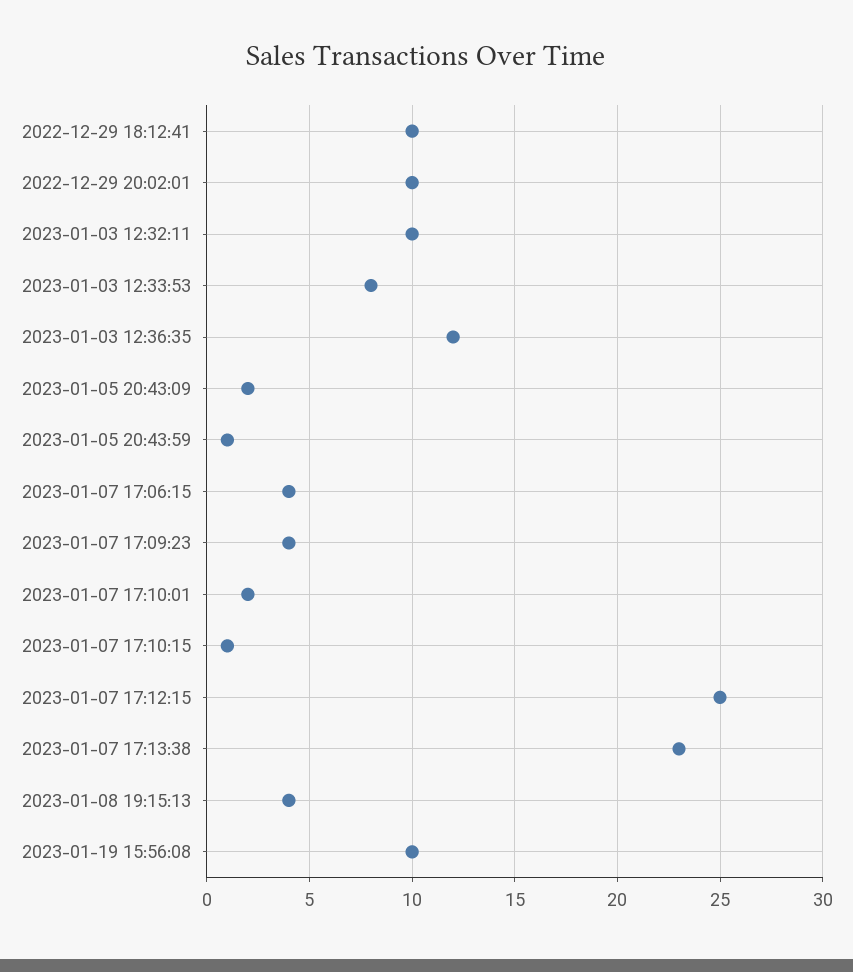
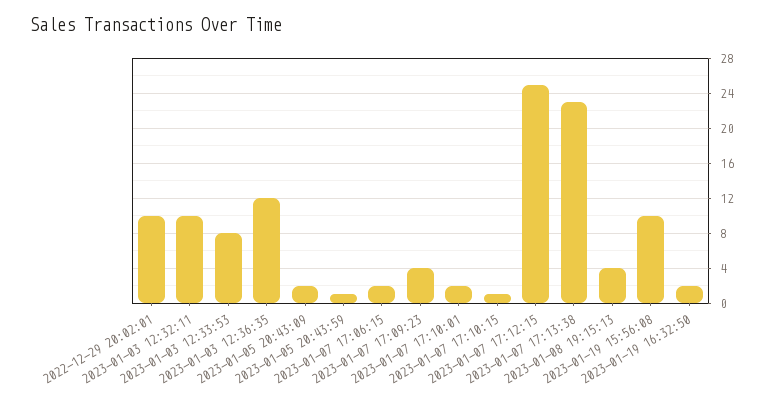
2022-12-29 18:12:41: 10 -> none
2023-01-07 17:06:15: 4 -> 2
2023-01-19 16:32:50: none -> 2

